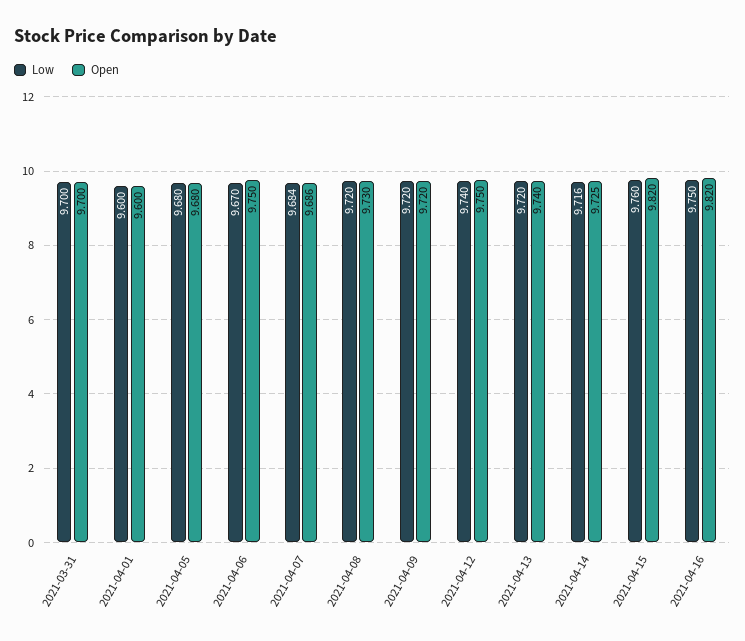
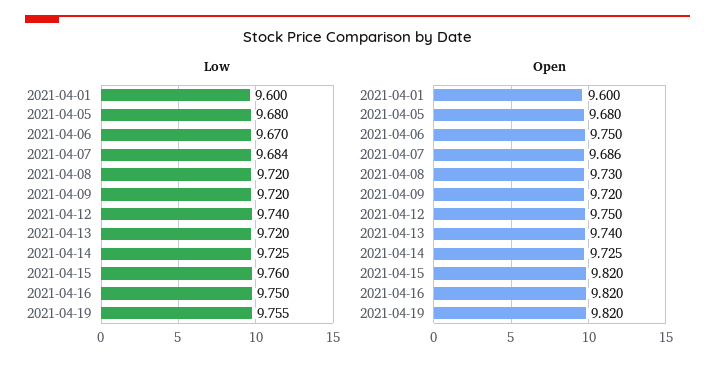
Low, 2021-03-31: 9.7 -> none
Open, 2021-03-31: 9.7 -> none
Low, 2021-04-14: 9.716 -> 9.725
Low, 2021-04-19: none -> 9.755
Open, 2021-04-19: none -> 9.82

